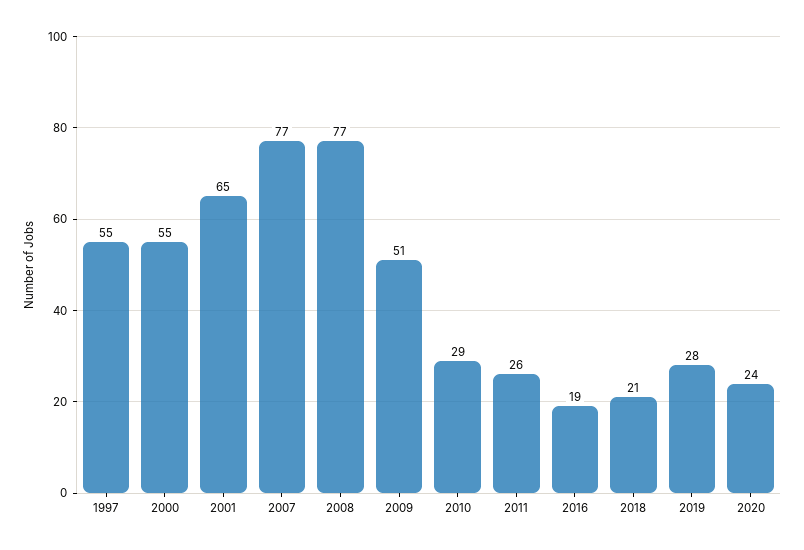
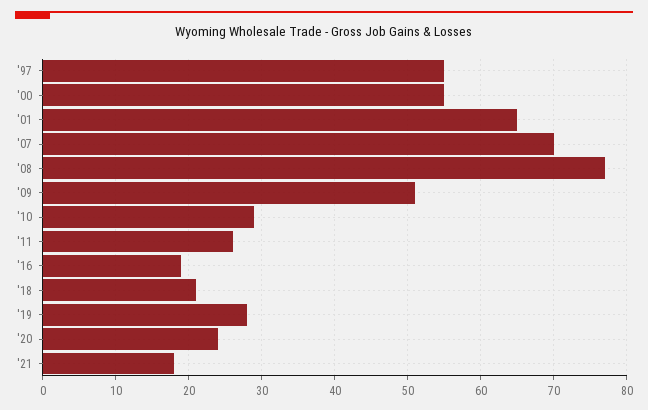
2007: 77 -> 70
'21: none -> 18

